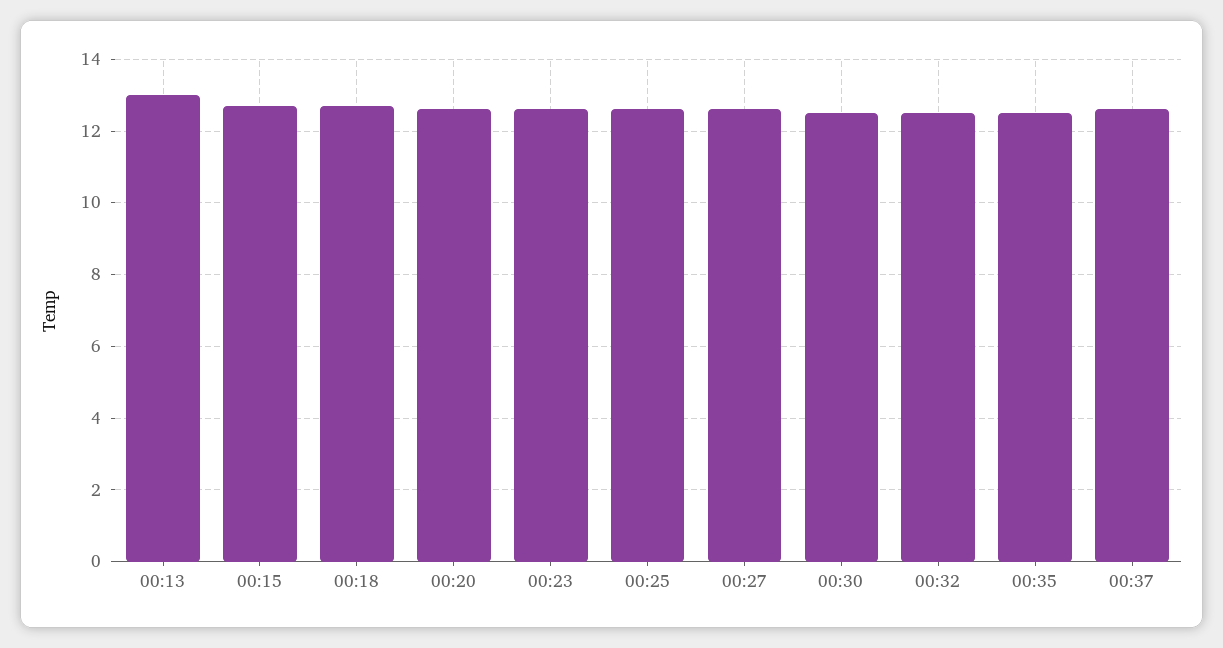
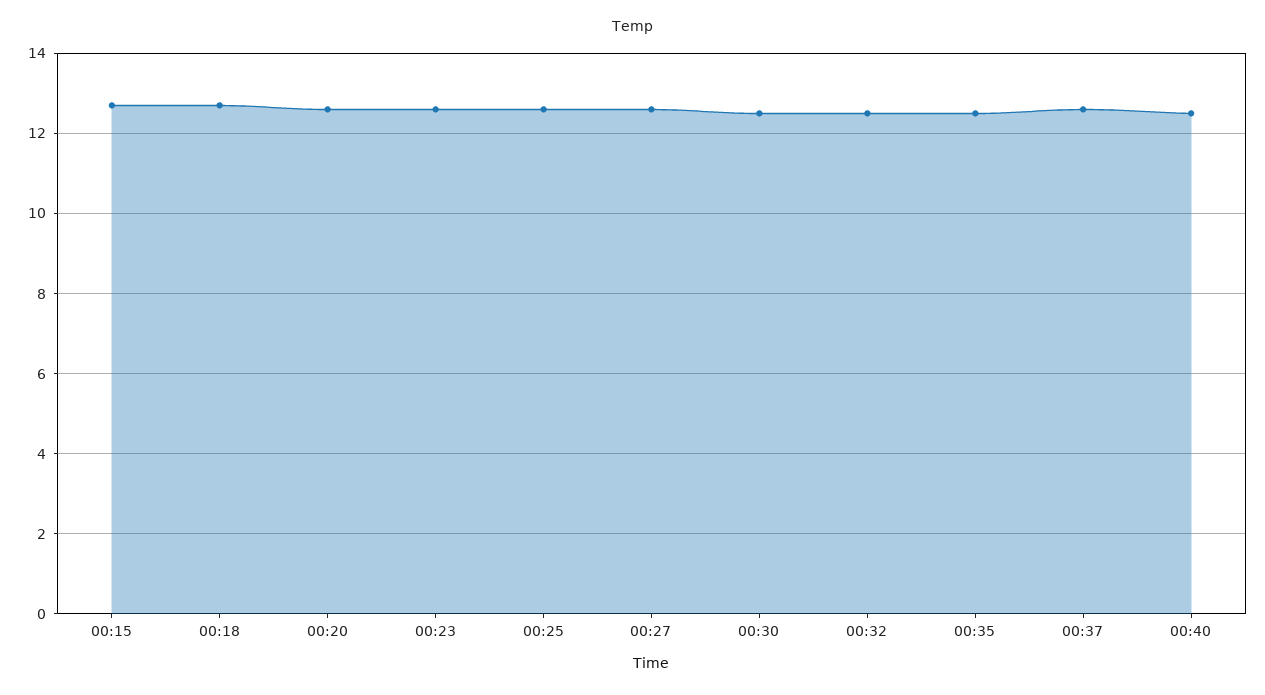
00:13: 13 -> none
00:40: none -> 12.5

